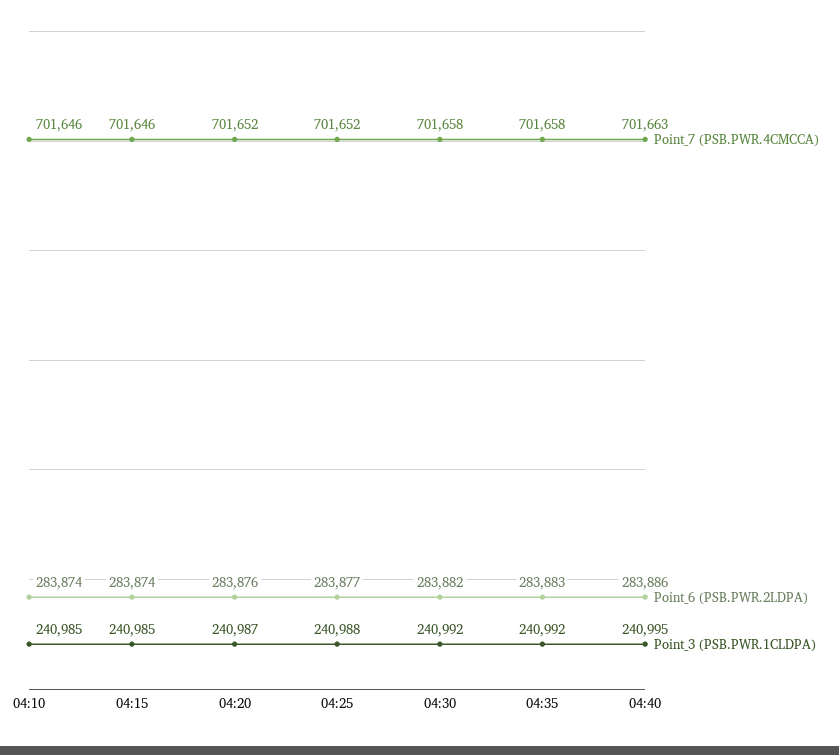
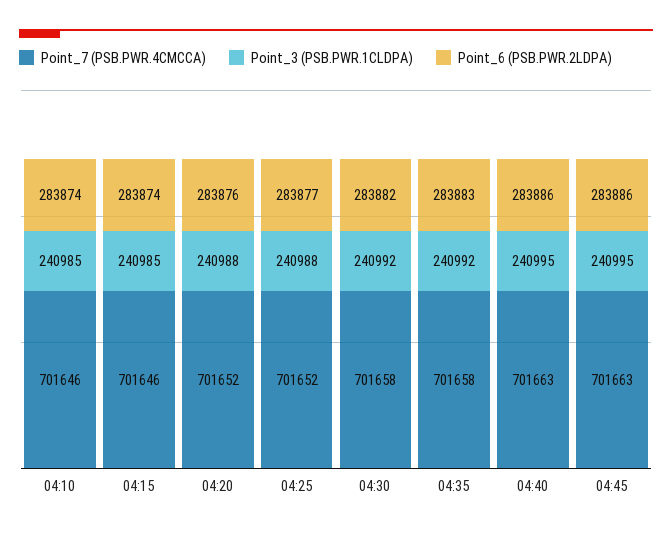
Point_3 (PSB.PWR.1CLDPA), 04:20: 240987 -> 240988
Point_7 (PSB.PWR.4CMCCA), 04:45: none -> 701663
Point_3 (PSB.PWR.1CLDPA), 04:45: none -> 240995
Point_6 (PSB.PWR.2LDPA), 04:45: none -> 283886

